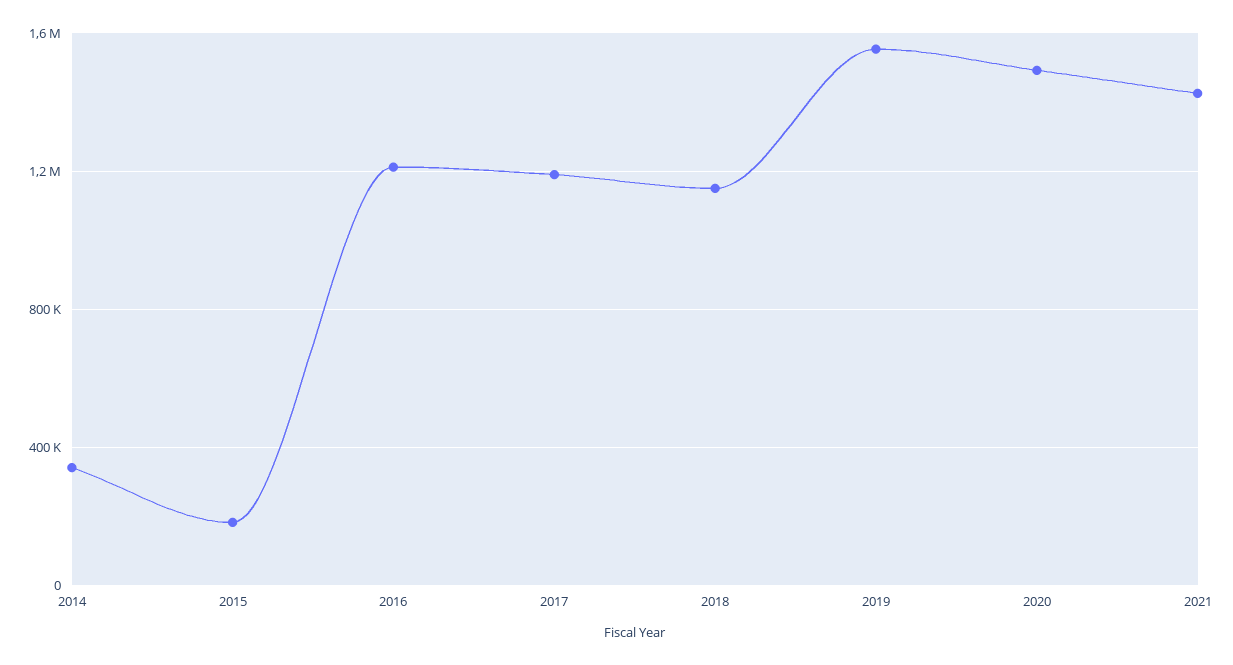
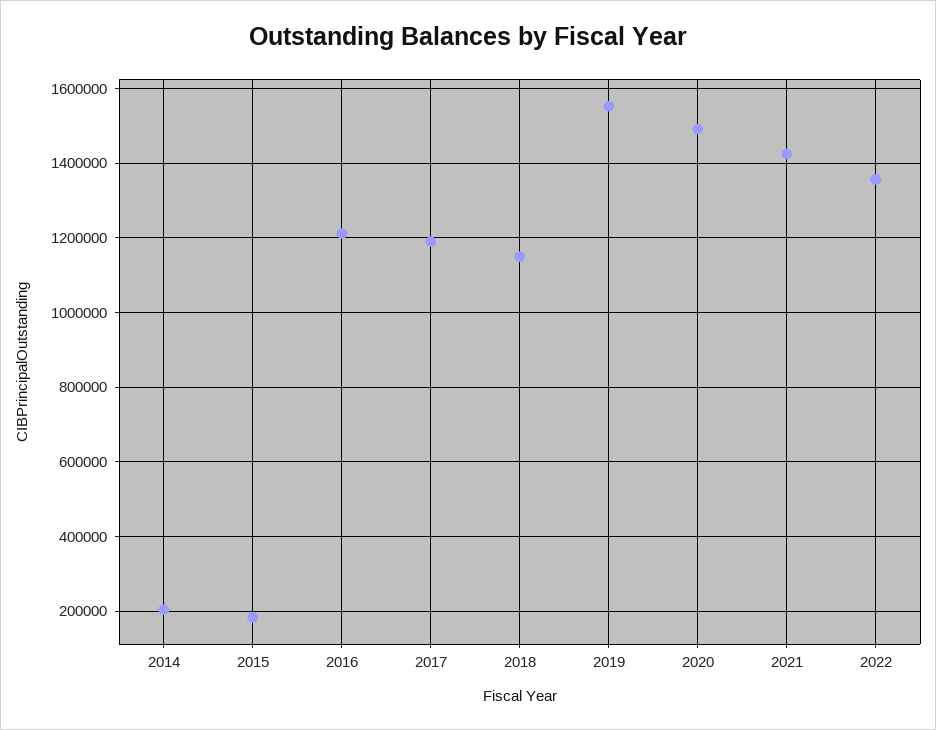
2014: 350000 -> 200000
2022: none -> 1360000

